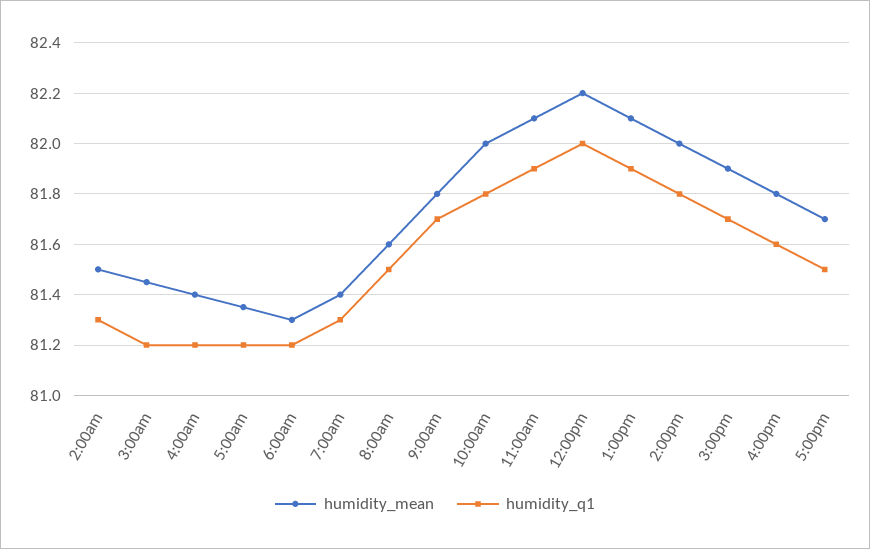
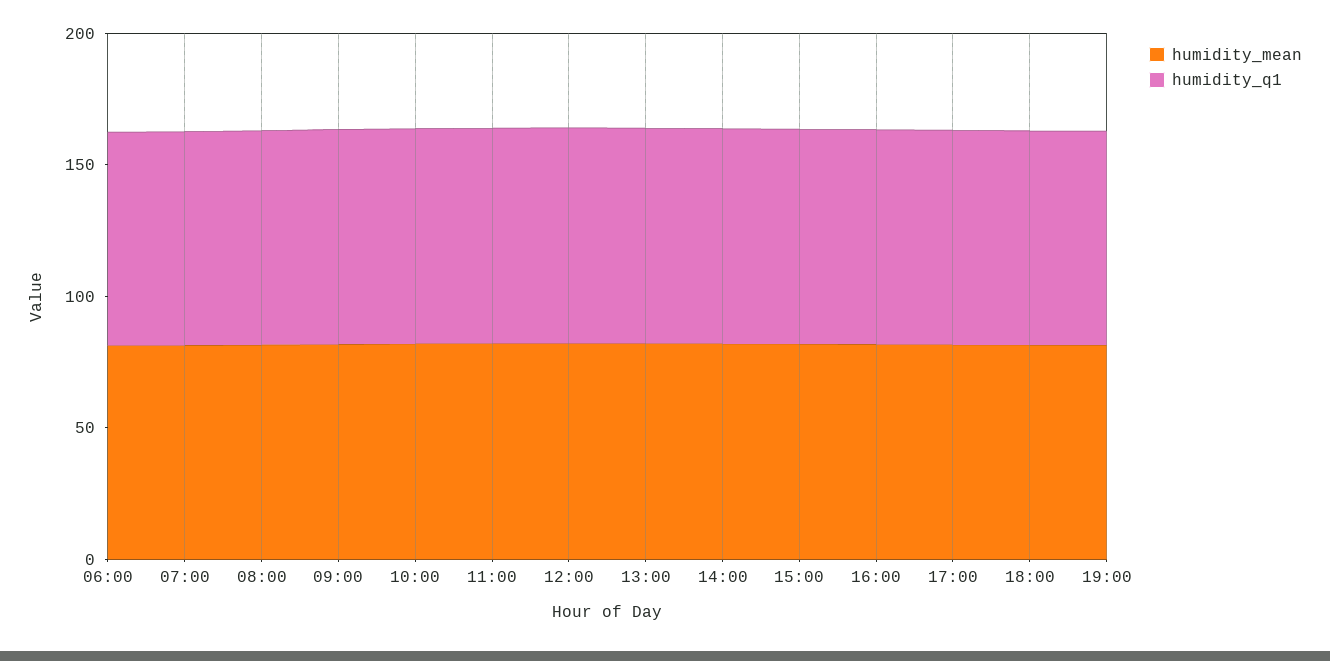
humidity_mean, 2:00am: 81.5 -> none
humidity_q1, 2:00am: 81.3 -> none
humidity_mean, 3:00am: 81.45 -> none
humidity_q1, 3:00am: 81.2 -> none
humidity_mean, 4:00am: 81.4 -> none
humidity_q1, 4:00am: 81.2 -> none
humidity_mean, 5:00am: 81.35 -> none
humidity_q1, 5:00am: 81.2 -> none
humidity_mean, 18:00: none -> 80
humidity_q1, 18:00: none -> 80
humidity_mean, 19:00: none -> 80
humidity_q1, 19:00: none -> 80

